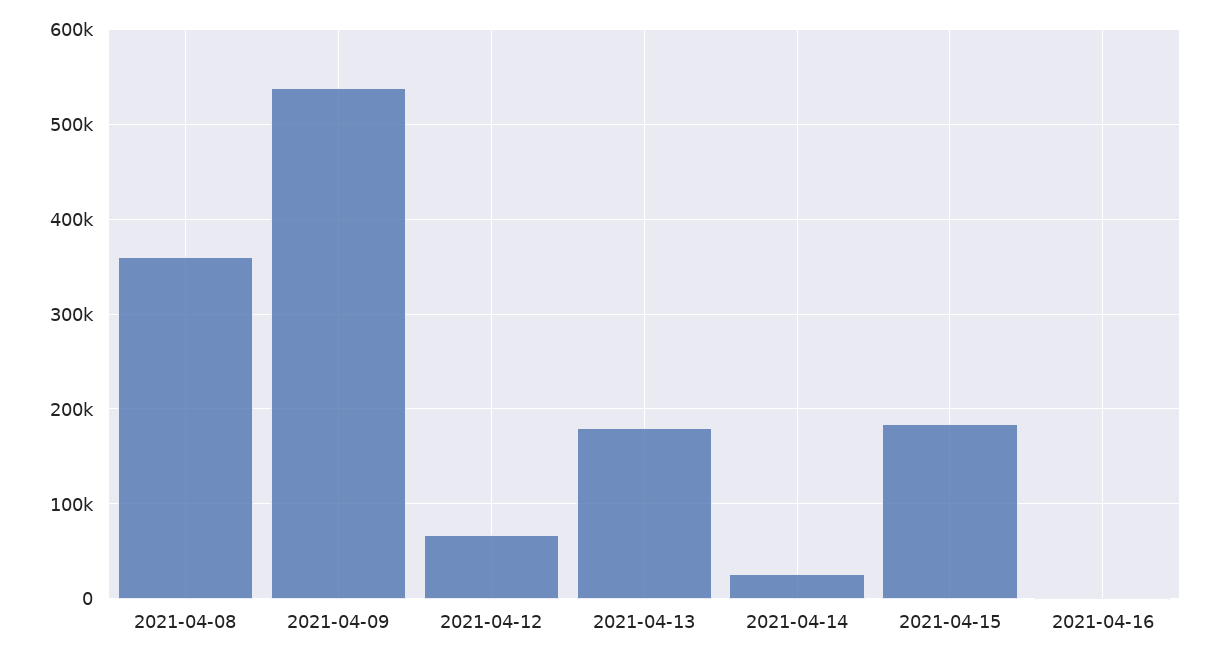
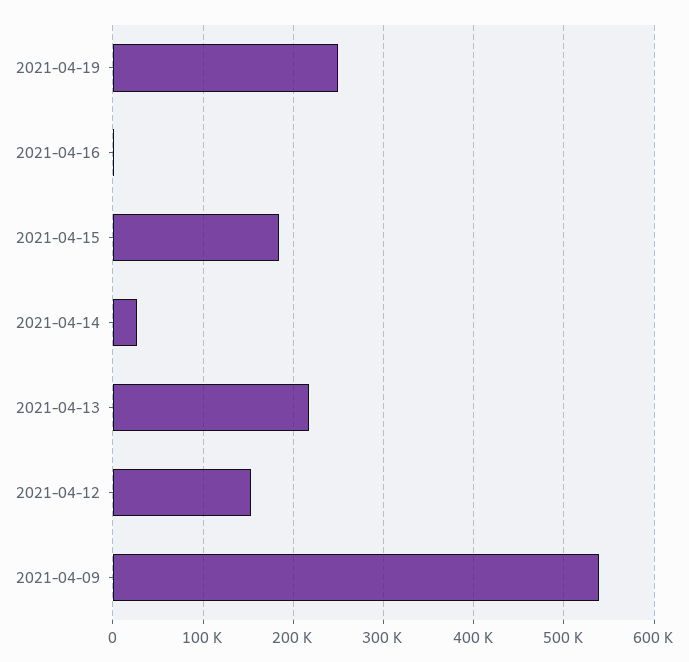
2021-04-08: 360000 -> none
2021-04-12: 70000 -> 150000
2021-04-13: 180000 -> 220000
2021-04-19: none -> 250000

